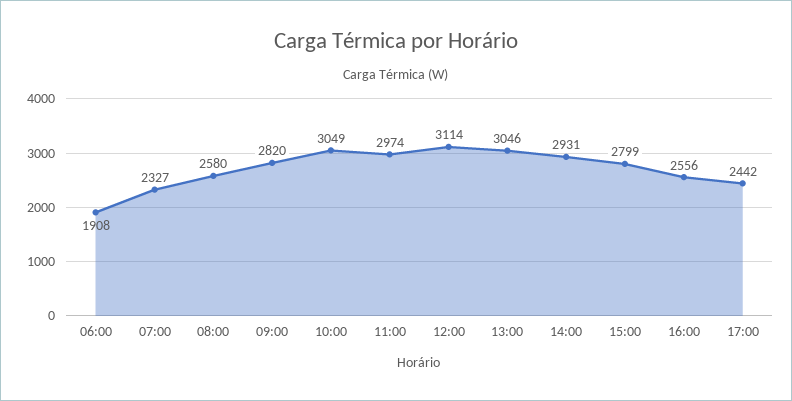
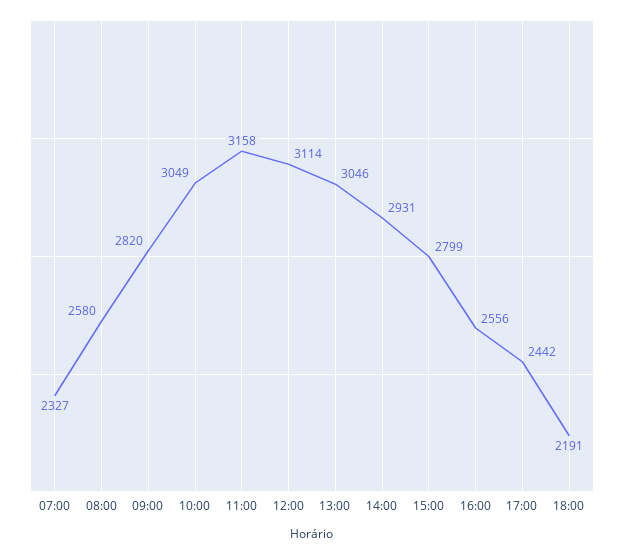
06:00: 1908 -> none
11:00: 2974 -> 3158
18:00: none -> 2191

